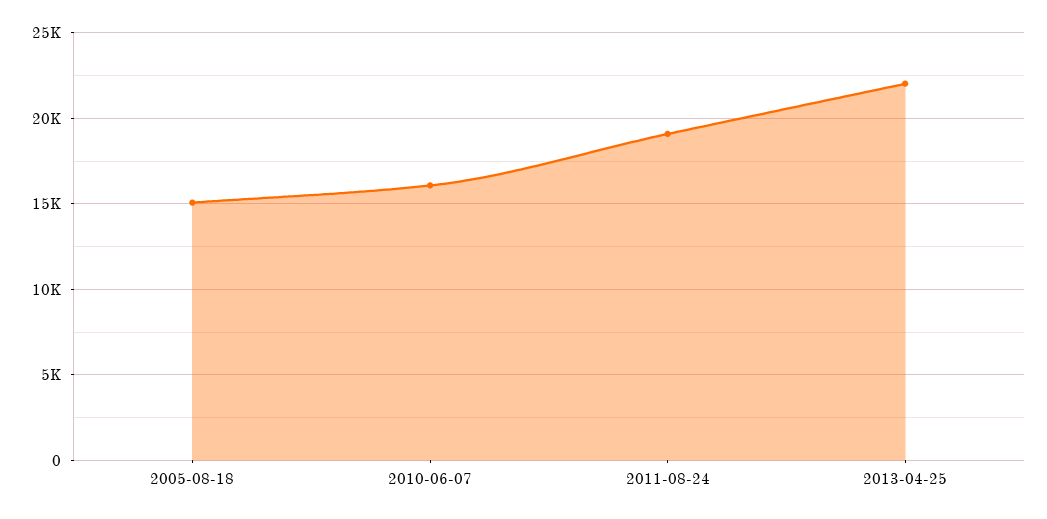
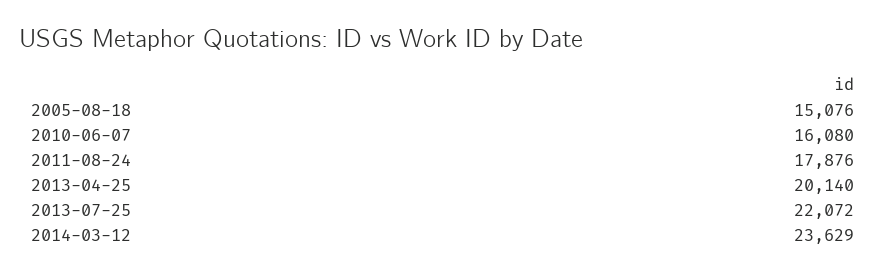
2011-08-24: 19000 -> 17876
2013-04-25: 22000 -> 20140
2013-07-25: none -> 22072
2014-03-12: none -> 23629

